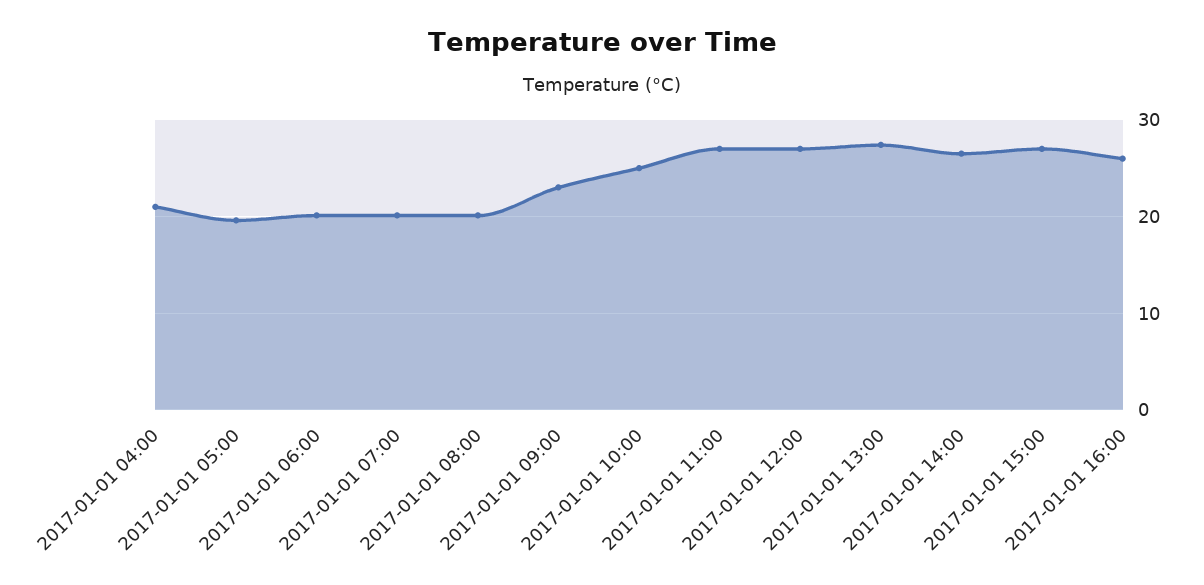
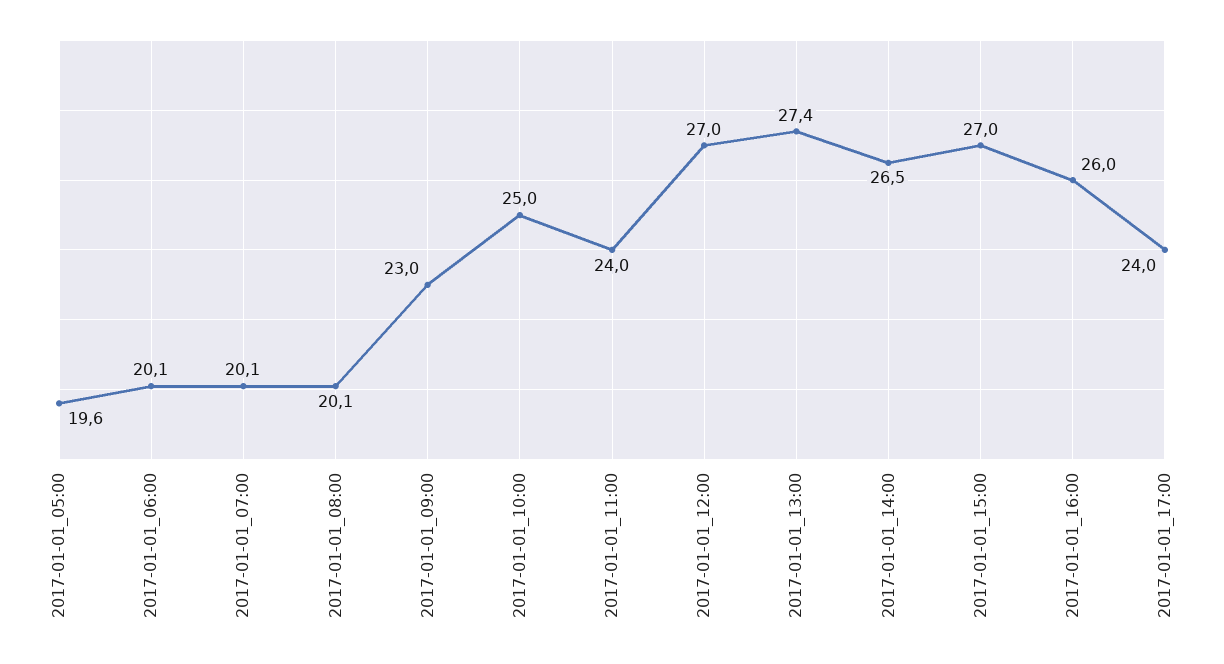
2017-01-01 04:00: 21 -> none
2017-01-01 11:00: 27 -> 24
2017-01-01_17:00: none -> 24

